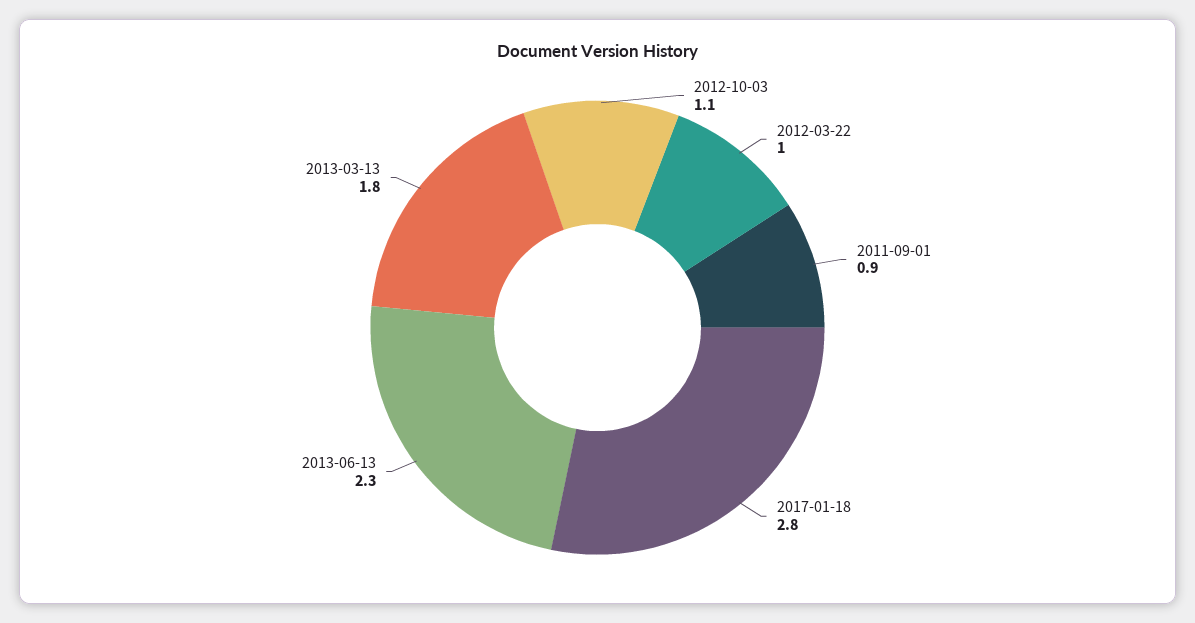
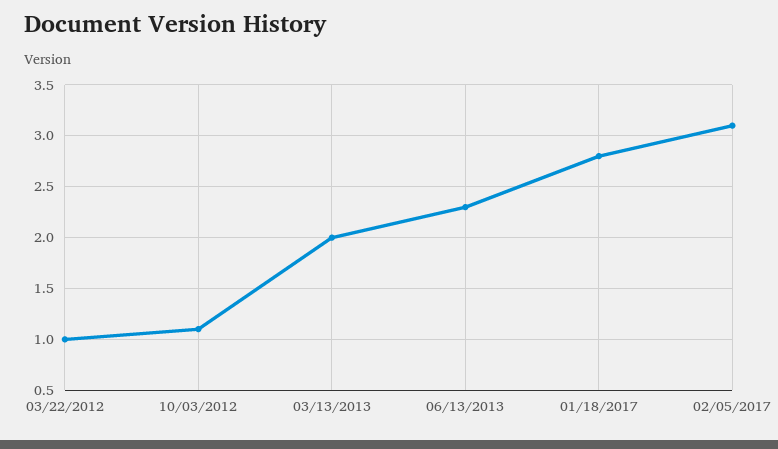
2011-09-01: 0.9 -> none
2013-03-13: 1.8 -> 2
02/05/2017: none -> 3.1

